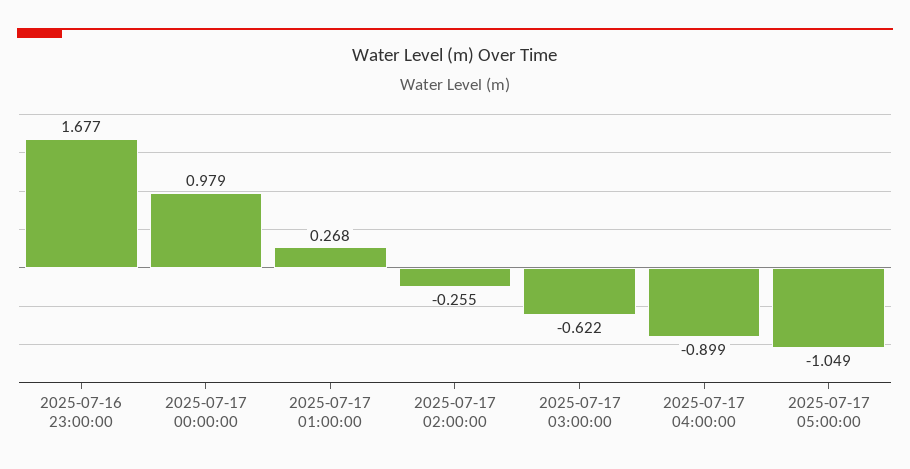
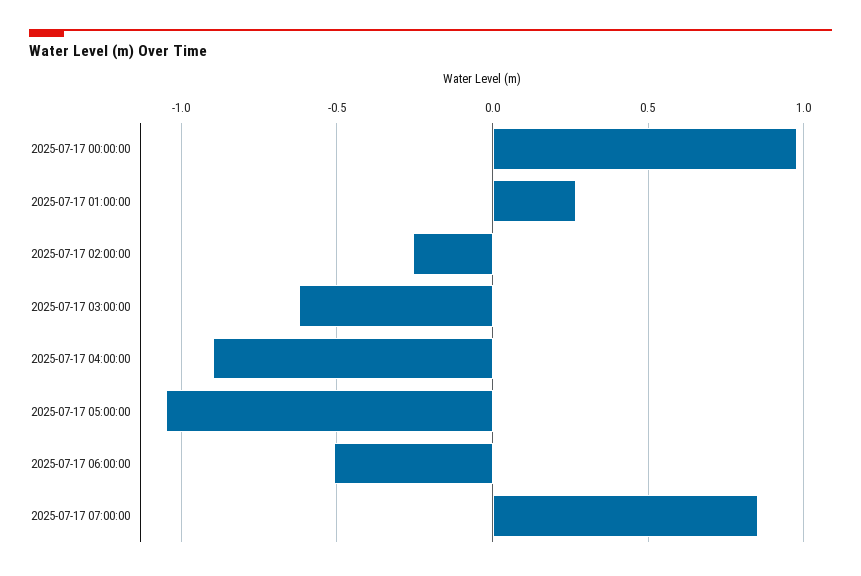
2025-07-16 23:00:00: 1.677 -> none
2025-07-17 06:00:00: none -> -0.5
2025-07-17 07:00:00: none -> 0.85

